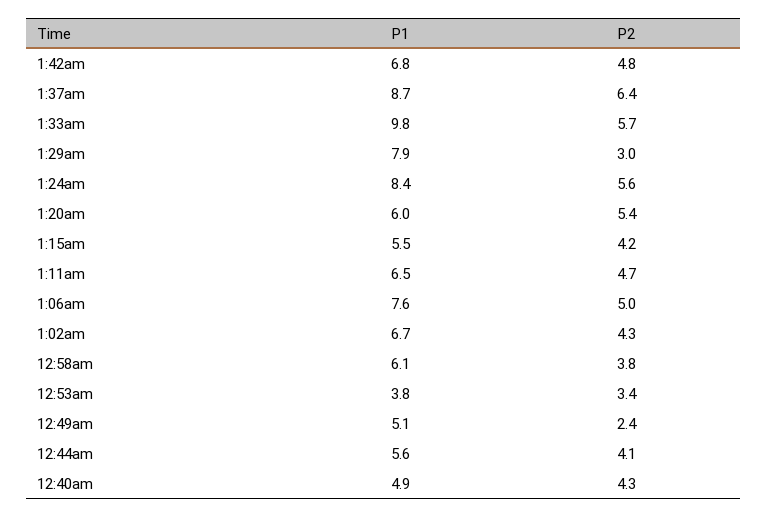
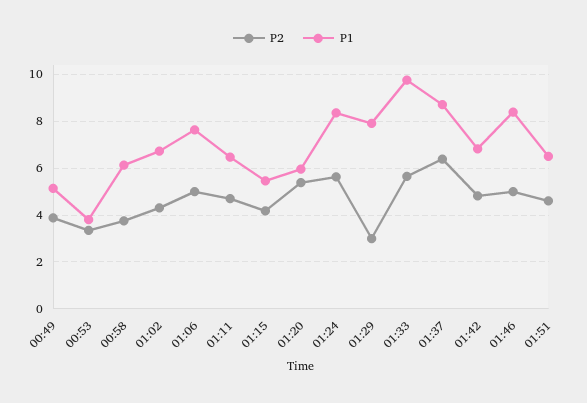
P2, 12:49am: 2.4 -> 4
P1, 12:44am: 5.6 -> none
P2, 12:44am: 4.1 -> none
P1, 12:40am: 4.9 -> none
P2, 12:40am: 4.3 -> none
P2, 01:46: none -> 5
P1, 01:46: none -> 8.5
P2, 01:51: none -> 4.5
P1, 01:51: none -> 6.5

